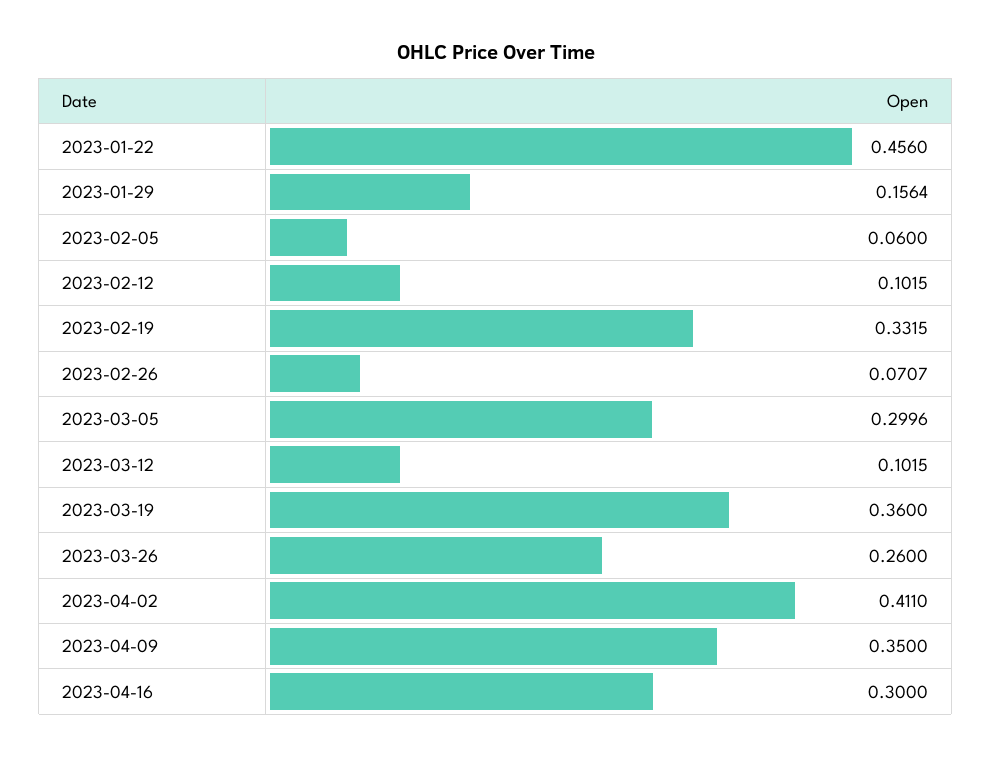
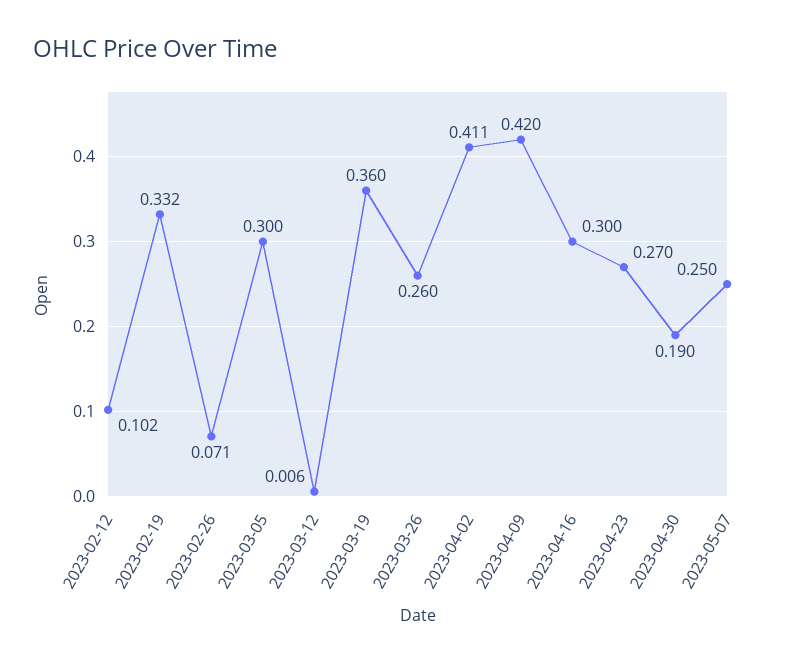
2023-01-22: 0.456 -> none
2023-01-29: 0.1564 -> none
2023-02-05: 0.06 -> none
2023-03-12: 0.1015 -> 0.006
2023-04-09: 0.35 -> 0.42
2023-04-23: none -> 0.27
2023-04-30: none -> 0.19
2023-05-07: none -> 0.25

